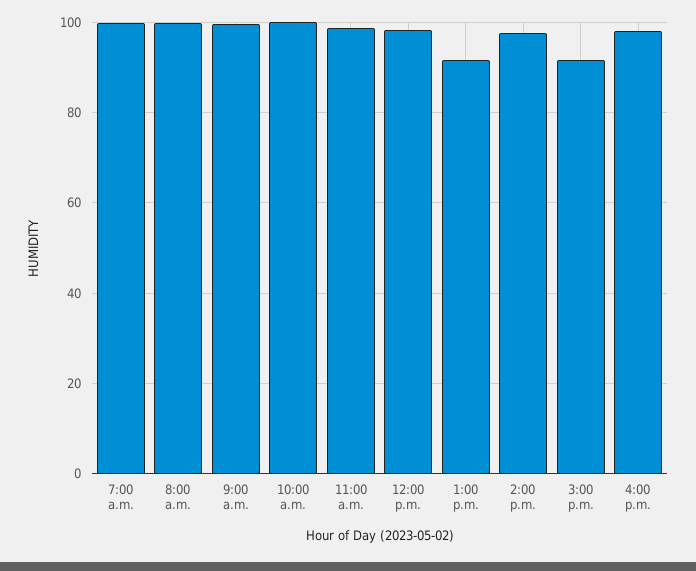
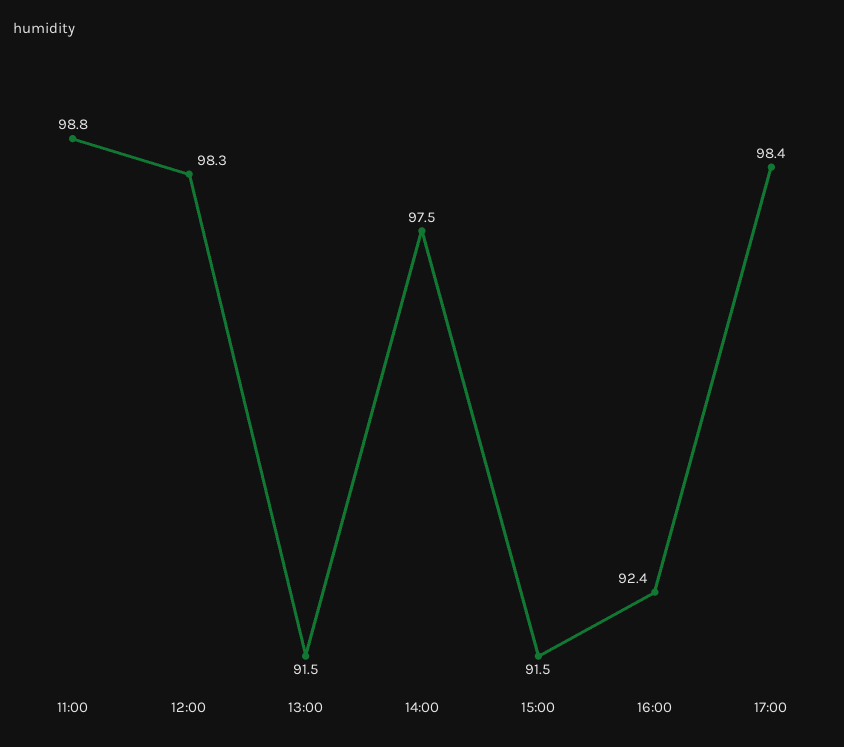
7:00 a.m.: 100 -> none
8:00 a.m.: 100 -> none
9:00 a.m.: 100 -> none
10:00 a.m.: 100 -> none
4:00 p.m.: 98 -> 92.4
17:00: none -> 98.4

